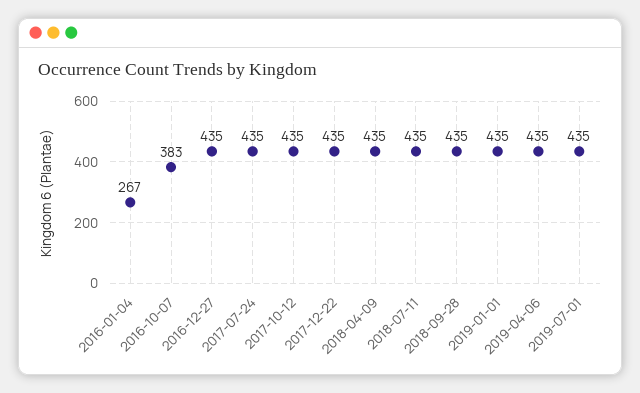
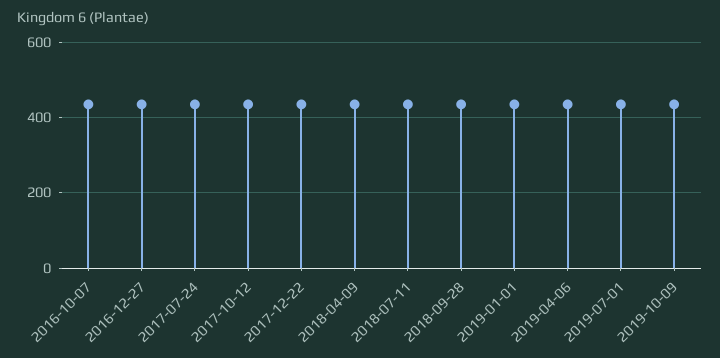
2016-01-04: 267 -> none
2016-10-07: 383 -> 440
2019-10-09: none -> 440

